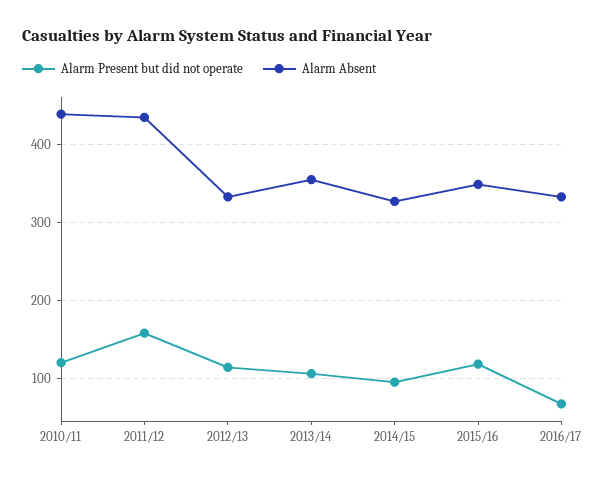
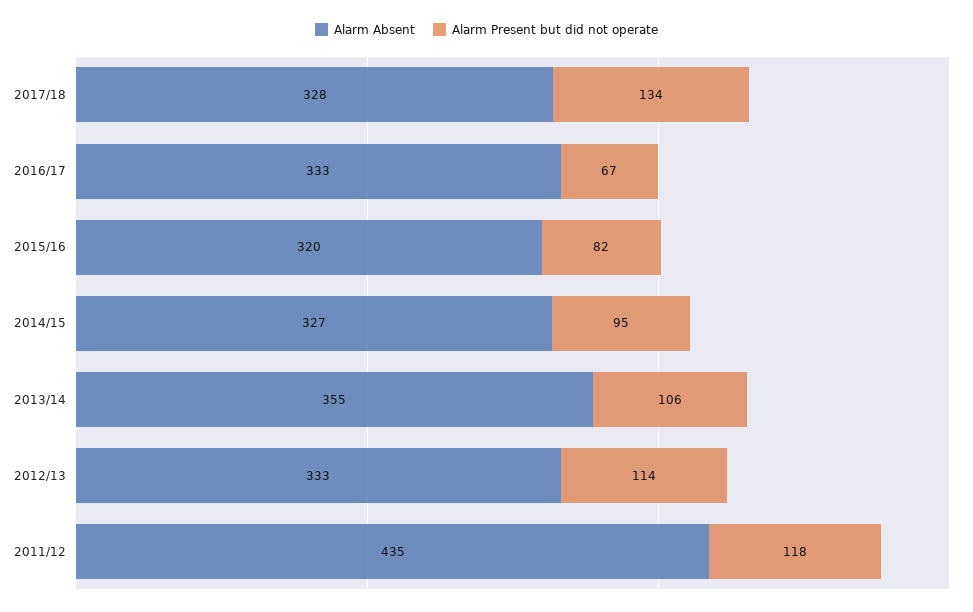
Alarm Present but did not operate, 2010/11: 120 -> none
Alarm Absent, 2010/11: 440 -> none
Alarm Present but did not operate, 2011/12: 160 -> 118
Alarm Present but did not operate, 2015/16: 120 -> 82
Alarm Absent, 2015/16: 350 -> 320
Alarm Absent, 2017/18: none -> 328
Alarm Present but did not operate, 2017/18: none -> 134

